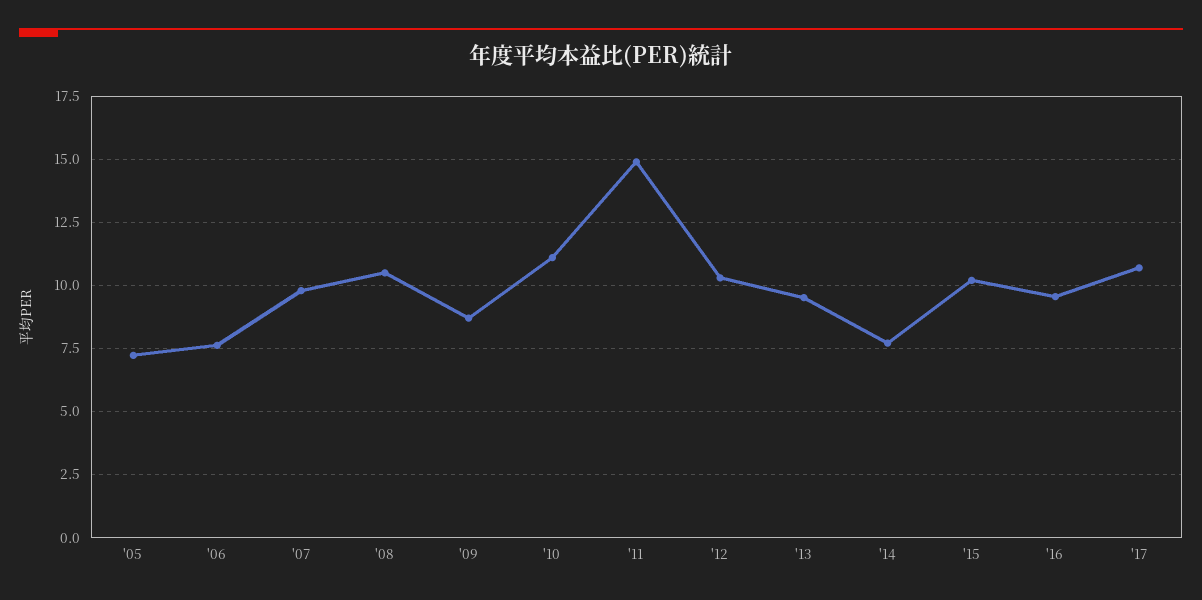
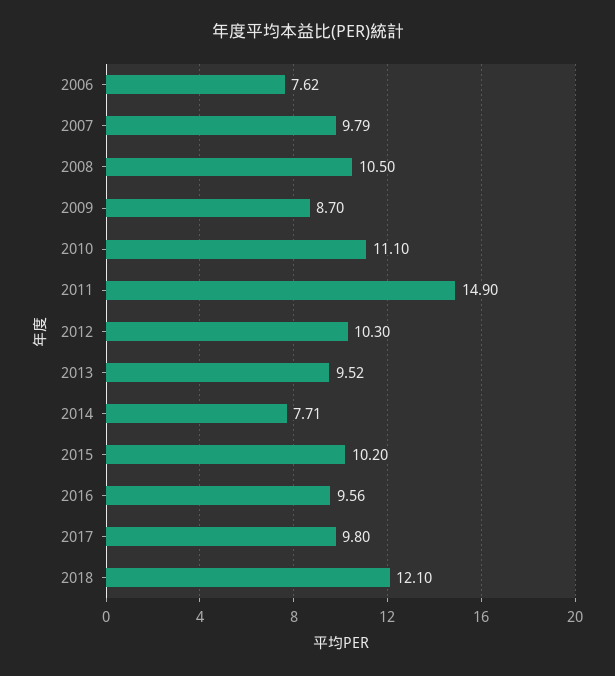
'05: 7.25 -> none
'17: 10.75 -> 9.8
2018: none -> 12.1

